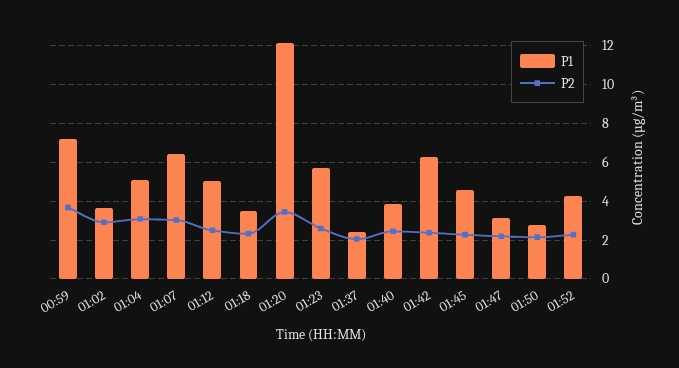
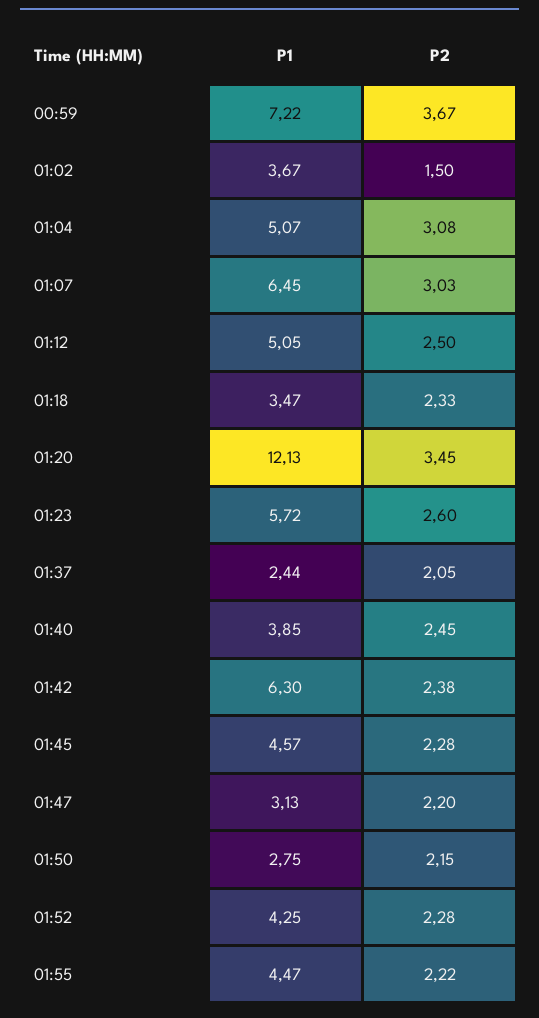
P2, 01:02: 3 -> 1.5
P1, 01:55: none -> 4.47
P2, 01:55: none -> 2.22

